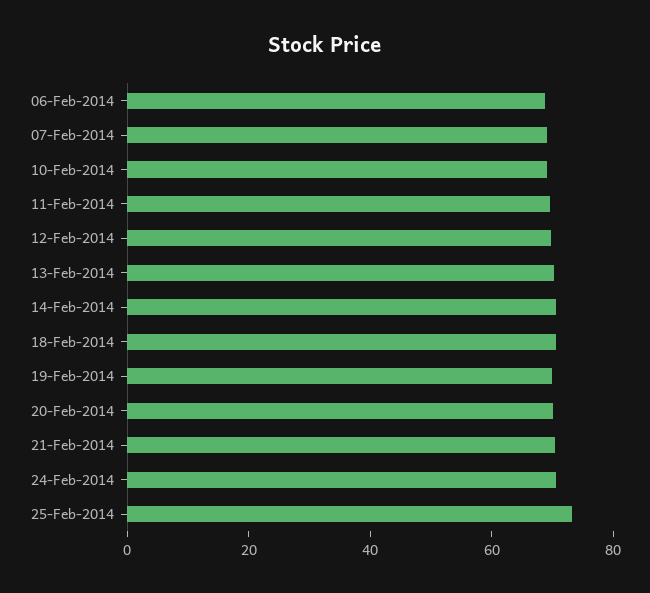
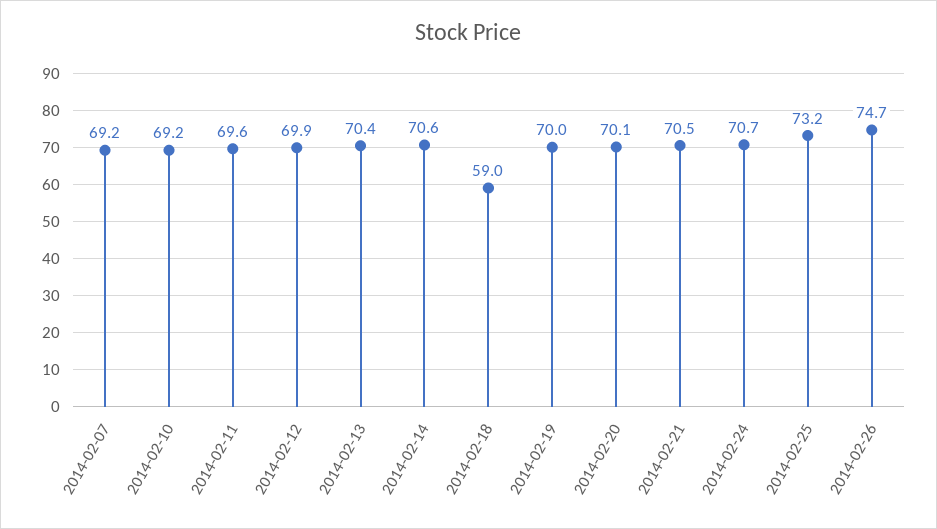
06-Feb-2014: 70 -> none
18-Feb-2014: 70 -> 59
2014-02-26: none -> 74.7

